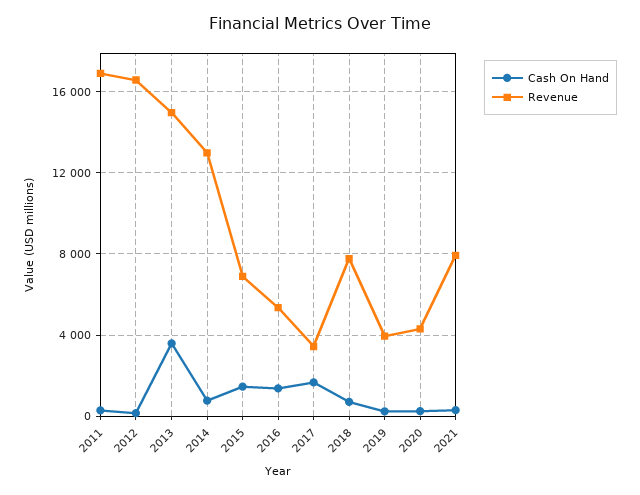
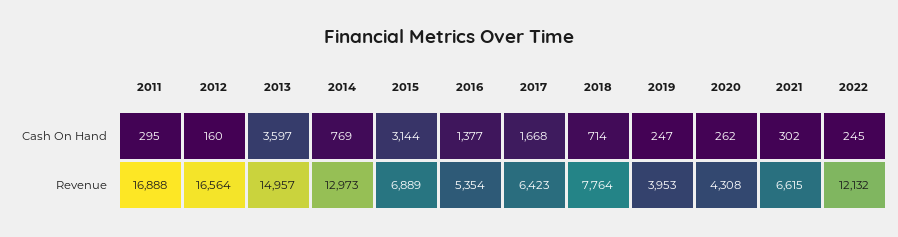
Cash On Hand, 2015: 1500 -> 3144
Revenue, 2017: 3500 -> 6423
Revenue, 2021: 8000 -> 6615
Cash On Hand, 2022: none -> 245
Revenue, 2022: none -> 12132

